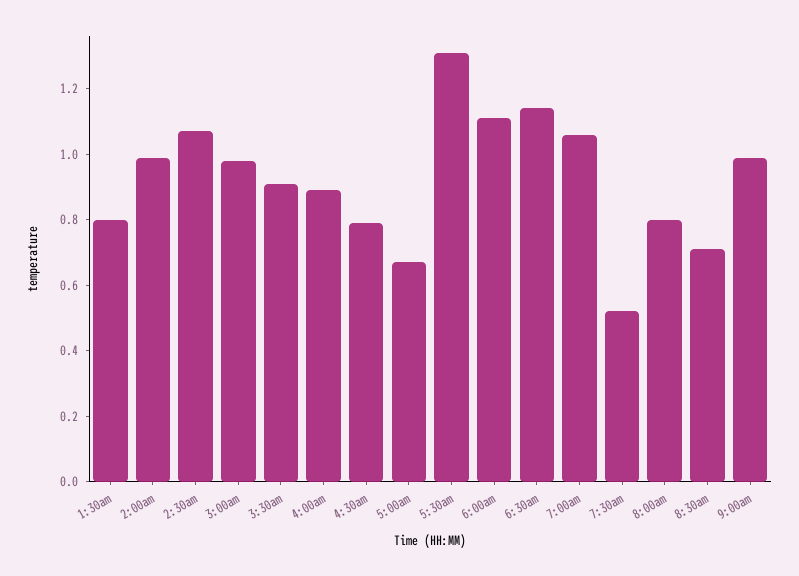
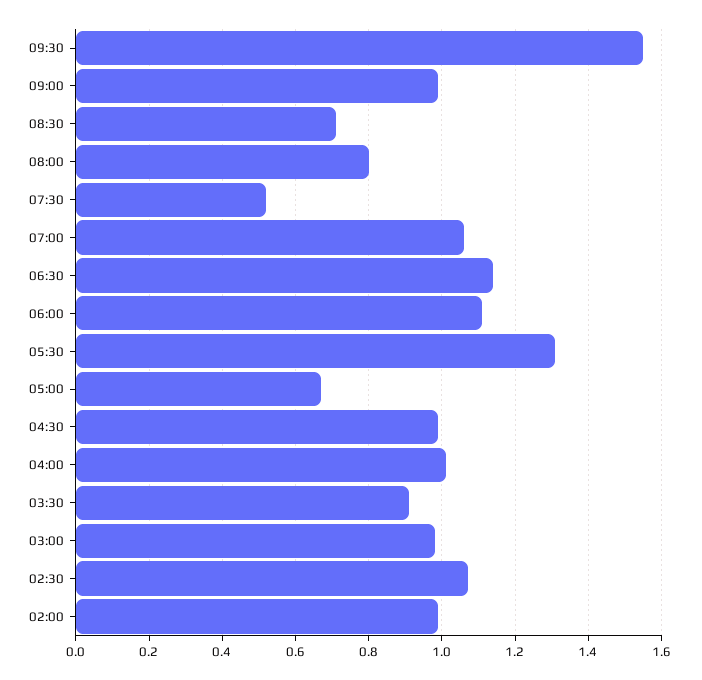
1:30am: 0.8 -> none
4:00am: 0.9 -> 1
4:30am: 0.8 -> 1
09:30: none -> 1.55

